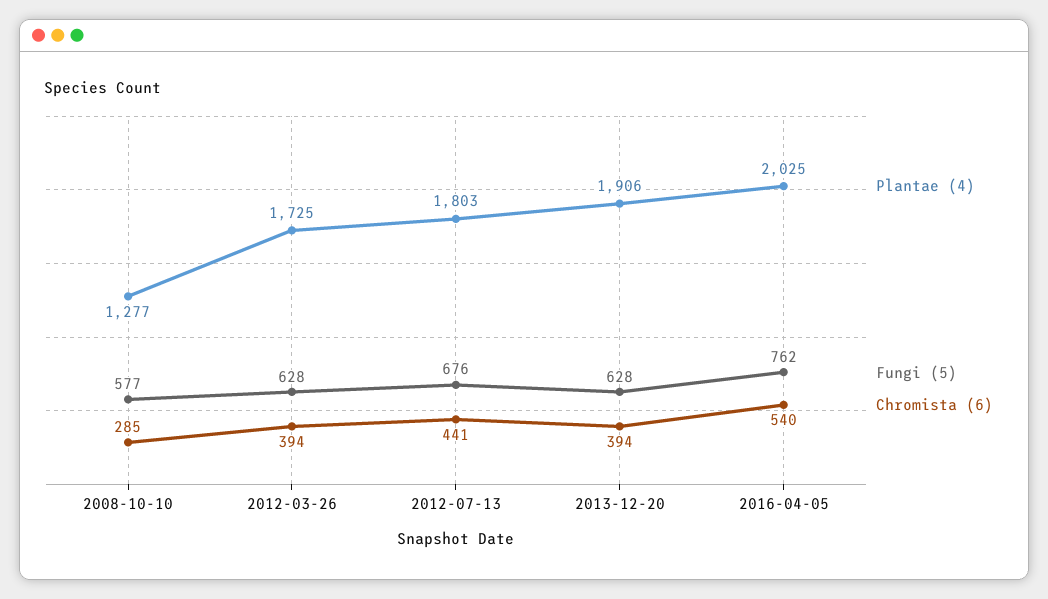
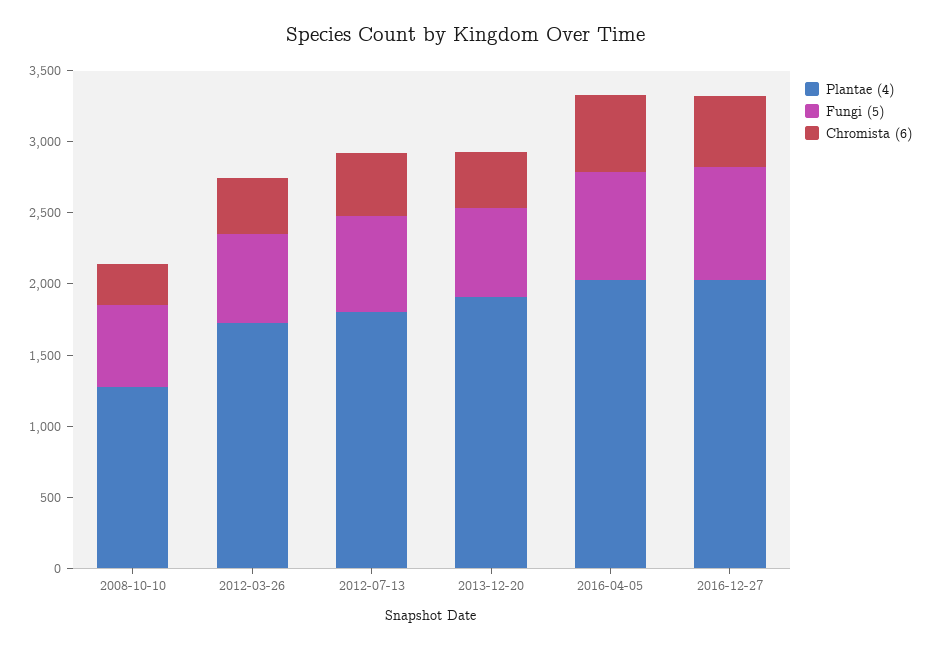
Plantae (4), 2016-12-27: none -> 2000
Fungi (5), 2016-12-27: none -> 800
Chromista (6), 2016-12-27: none -> 500

